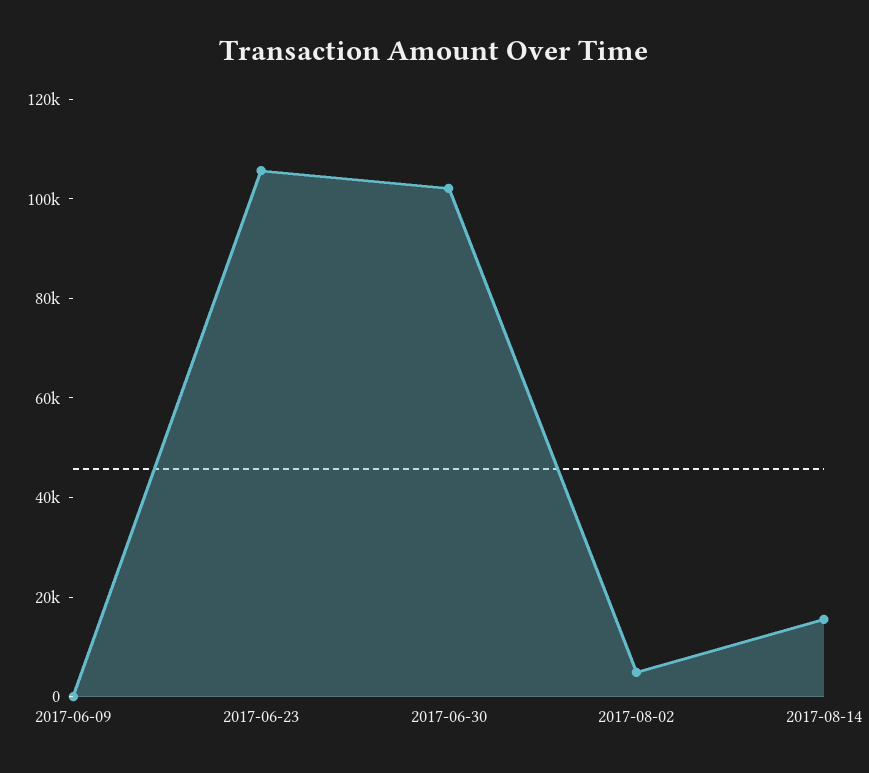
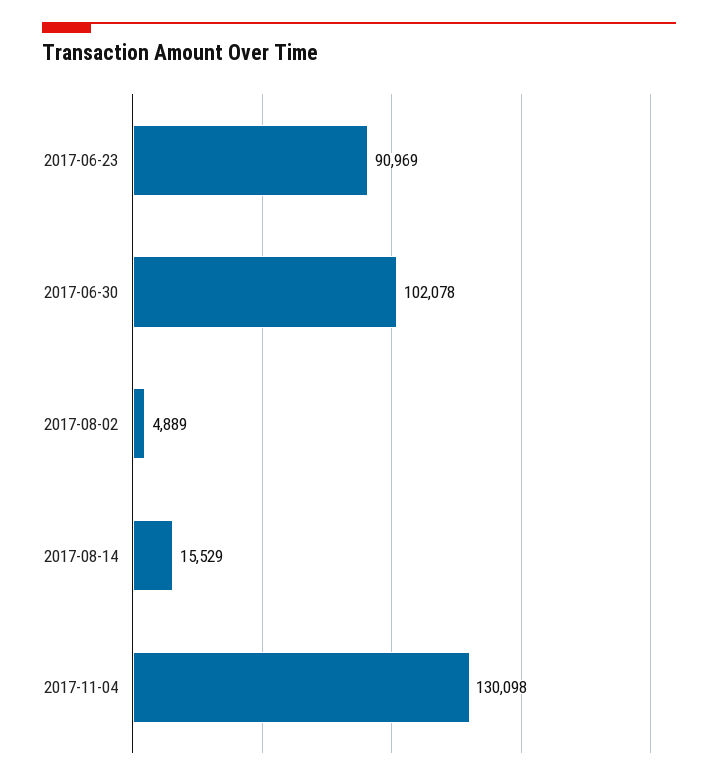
2017-06-09: 0 -> none
2017-06-23: 105000 -> 90969
2017-11-04: none -> 130098

